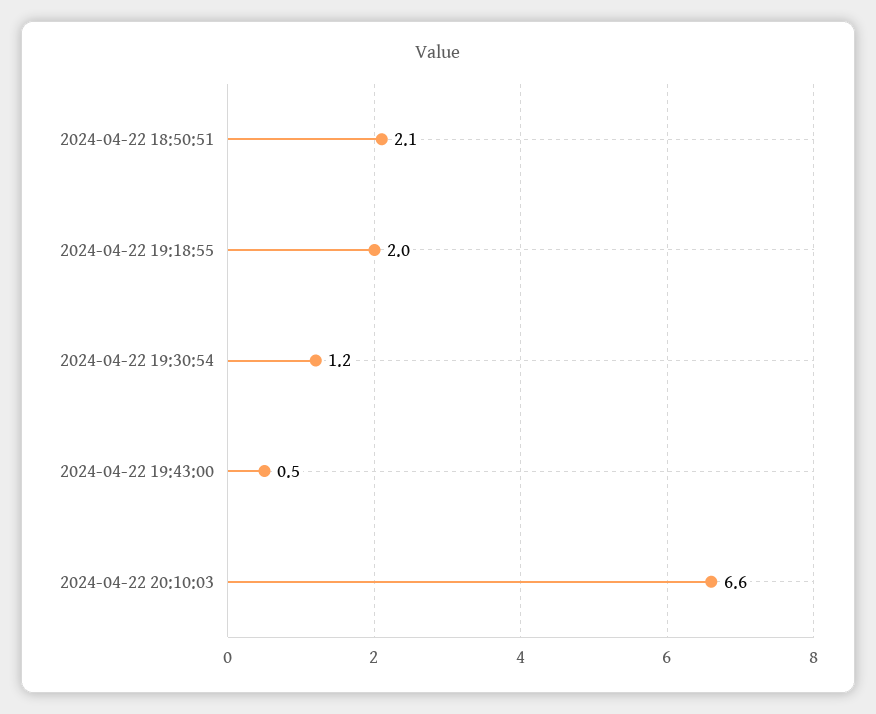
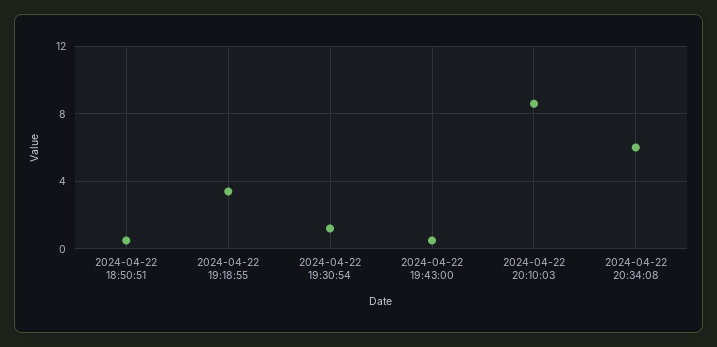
2024-04-22 18:50:51: 2.1 -> 0.5
2024-04-22 19:18:55: 2 -> 3.5
2024-04-22 20:10:03: 6.6 -> 8.5
2024-04-22 20:34:08: none -> 6

